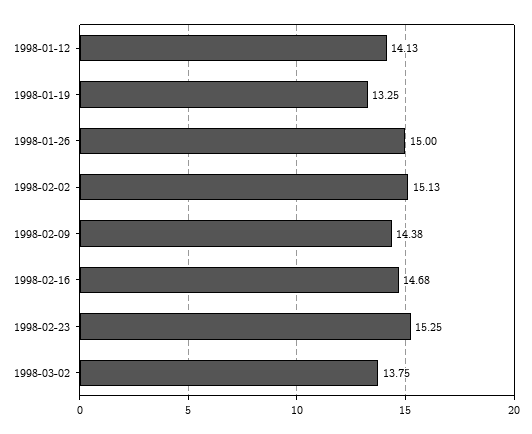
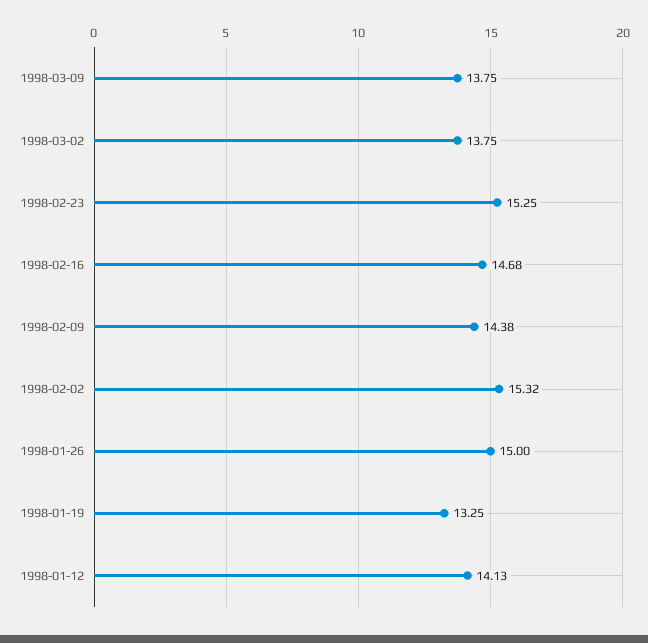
1998-02-02: 15.13 -> 15.32
1998-03-09: none -> 13.75

